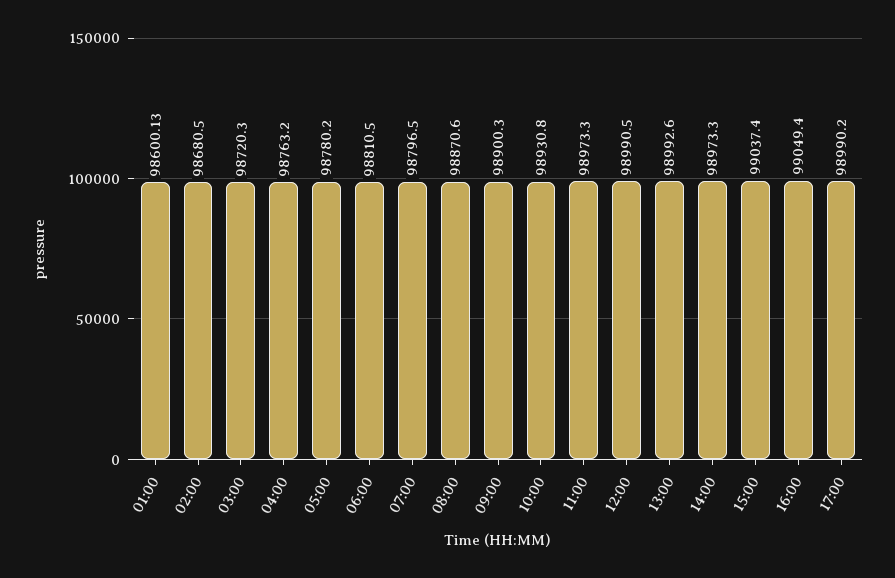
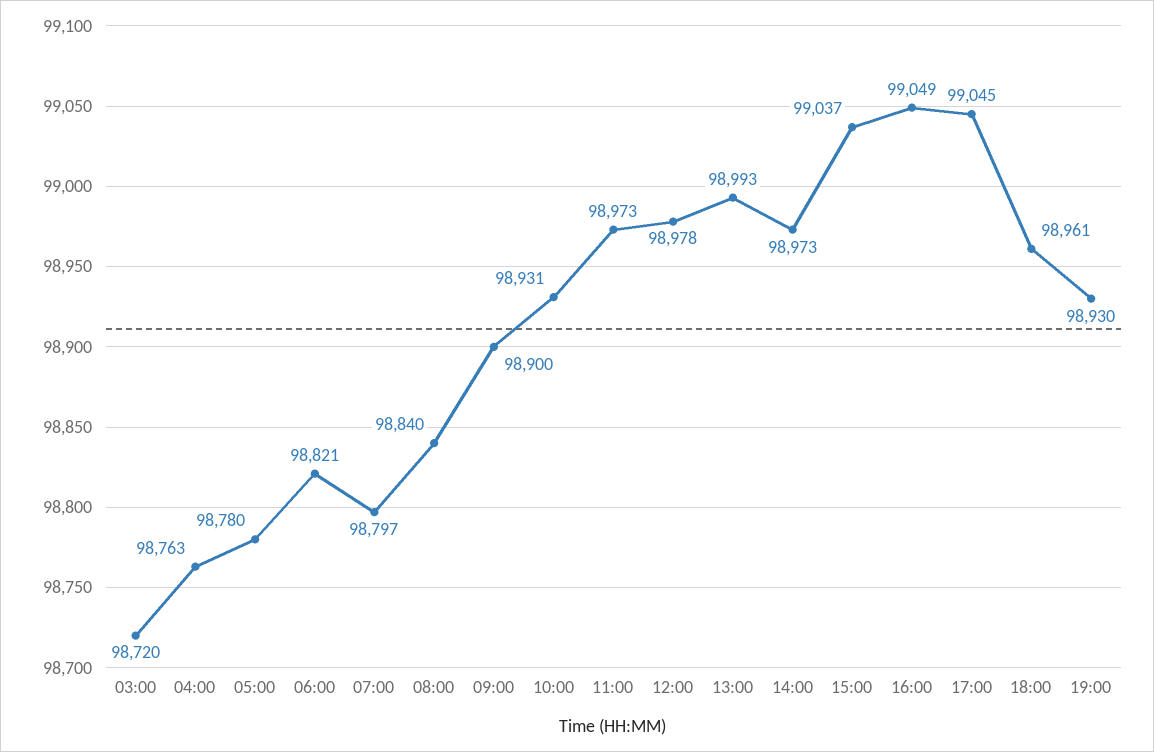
01:00: 98600.13 -> none
02:00: 98680.5 -> none
06:00: 98810.5 -> 98821
08:00: 98870.6 -> 98840
12:00: 98990.5 -> 98978
17:00: 98990.2 -> 99045
18:00: none -> 98961
19:00: none -> 98930

